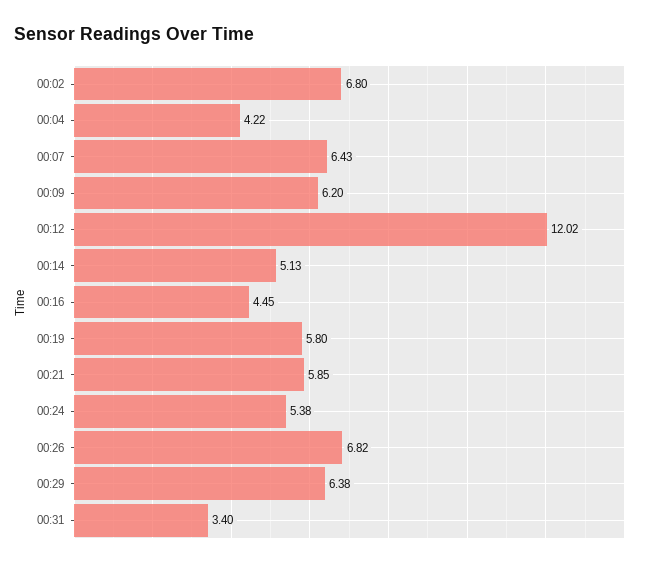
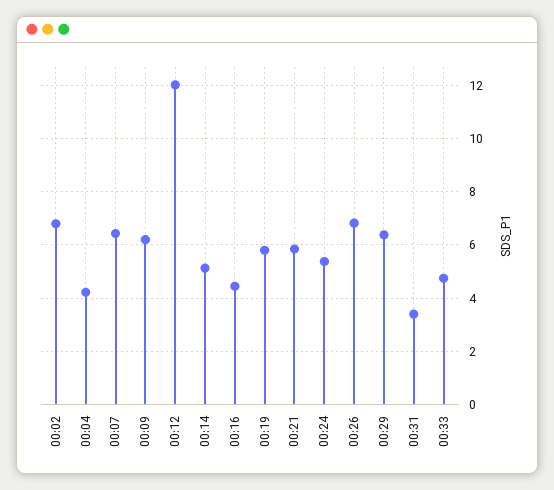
00:33: none -> 4.75

